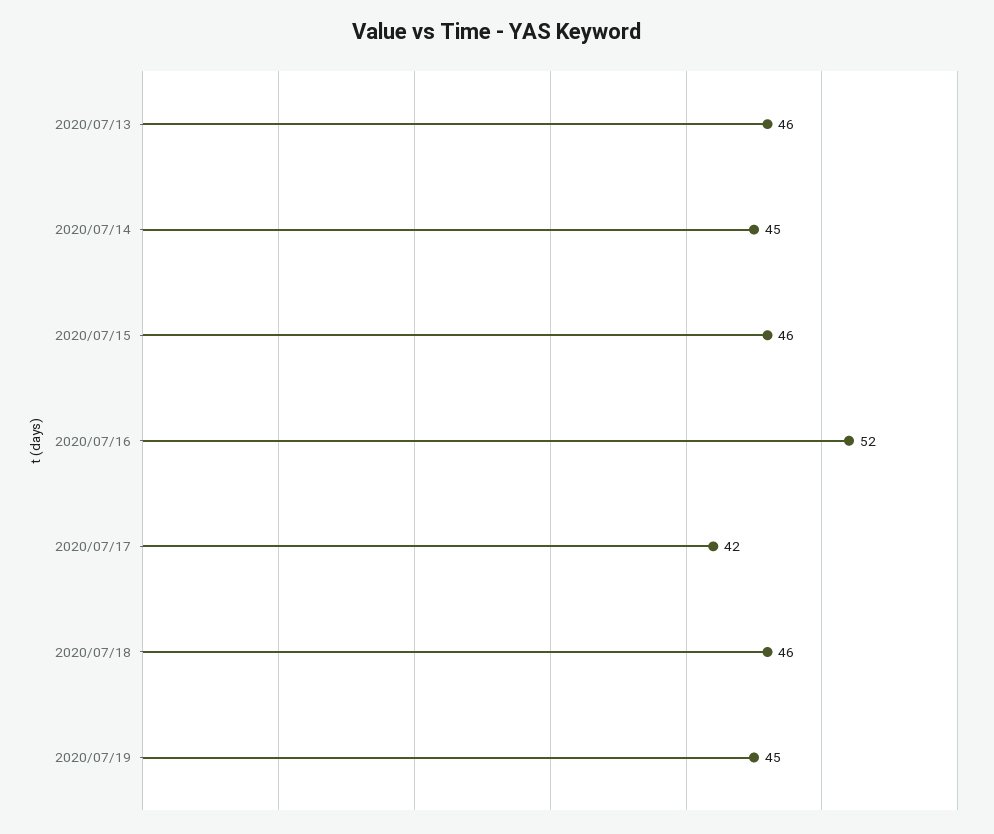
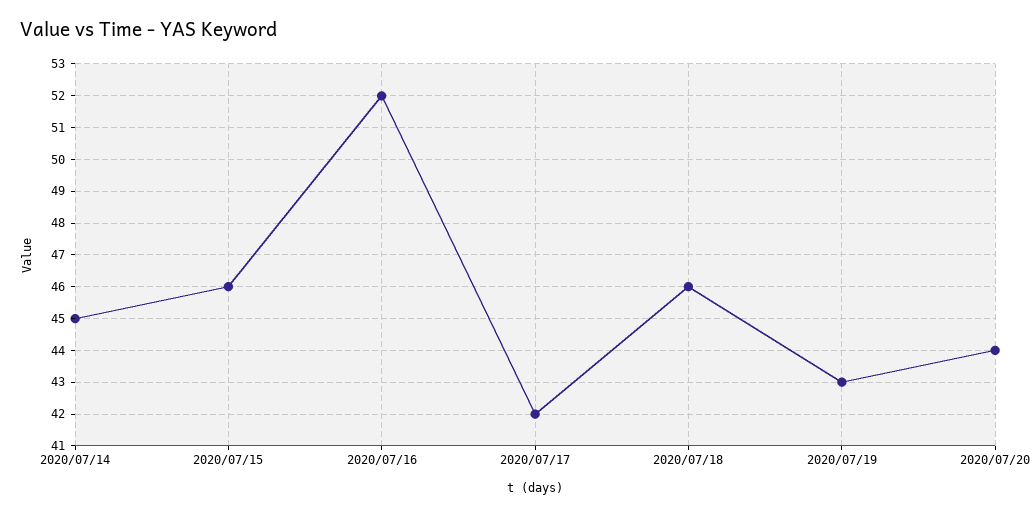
2020/07/13: 46 -> none
2020/07/19: 45 -> 43
2020/07/20: none -> 44

